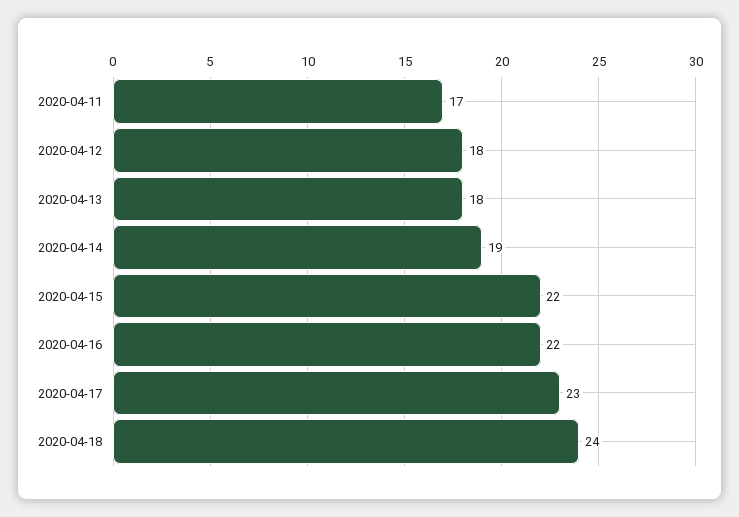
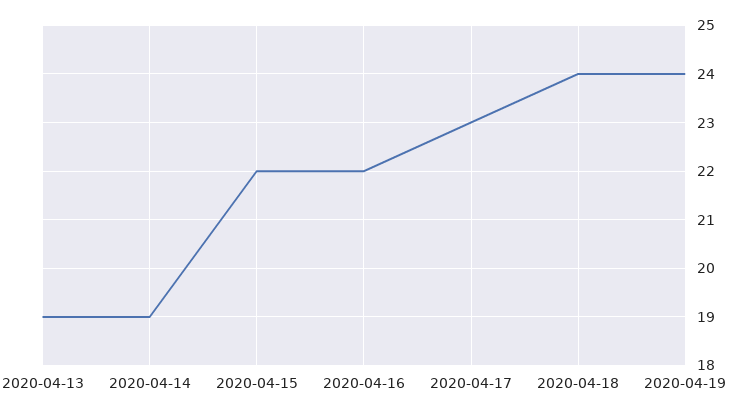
2020-04-11: 17 -> none
2020-04-12: 18 -> none
2020-04-13: 18 -> 19
2020-04-19: none -> 24

